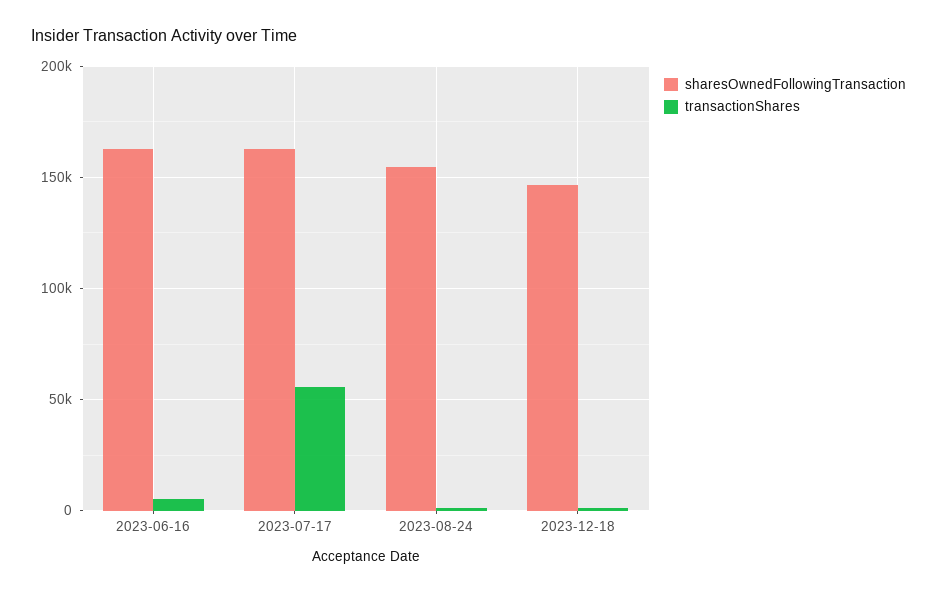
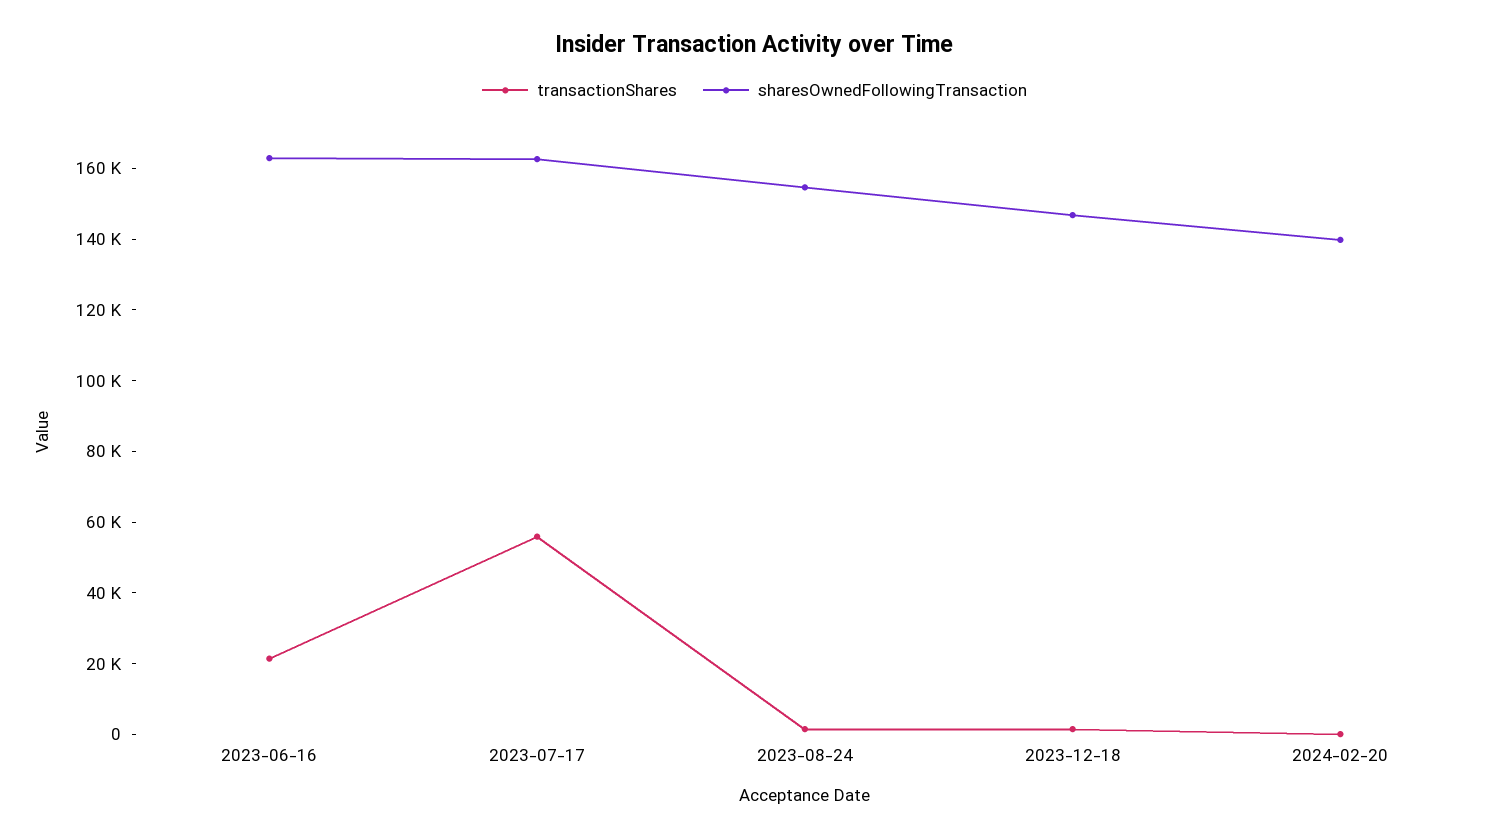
transactionShares, 2023-06-16: 5000 -> 20000
transactionShares, 2024-02-20: none -> 0
sharesOwnedFollowingTransaction, 2024-02-20: none -> 140000

